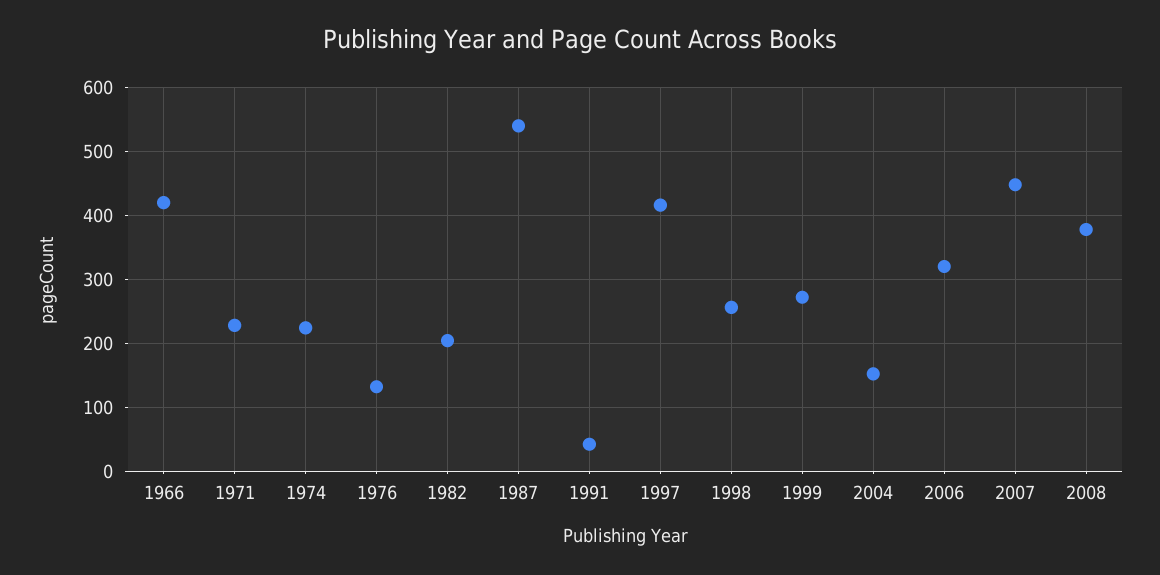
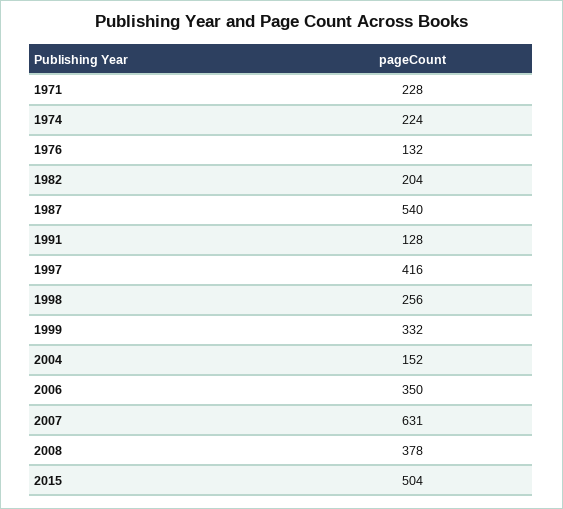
1966: 420 -> none
1991: 40 -> 128
1999: 270 -> 332
2006: 320 -> 350
2007: 450 -> 631
2015: none -> 504

